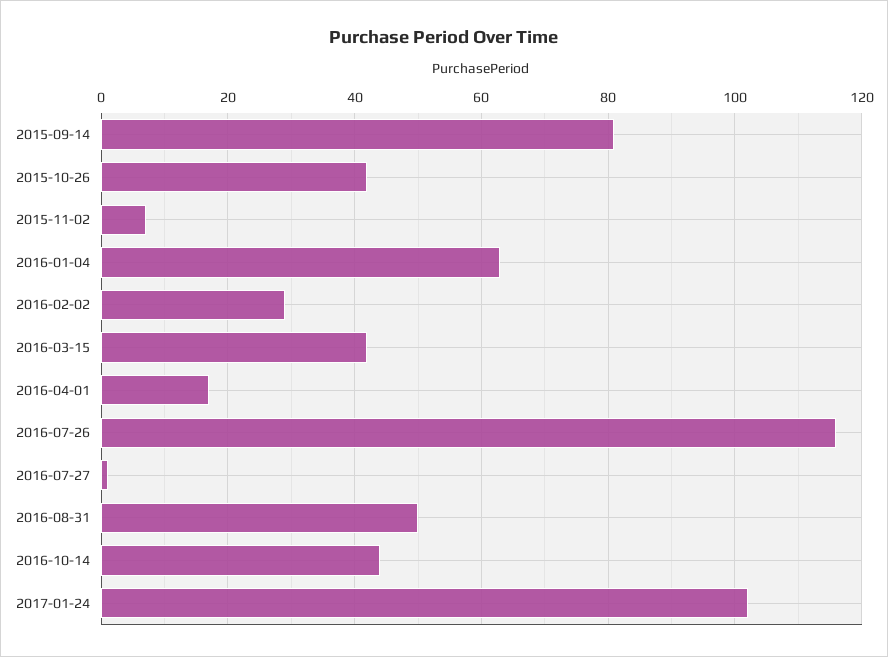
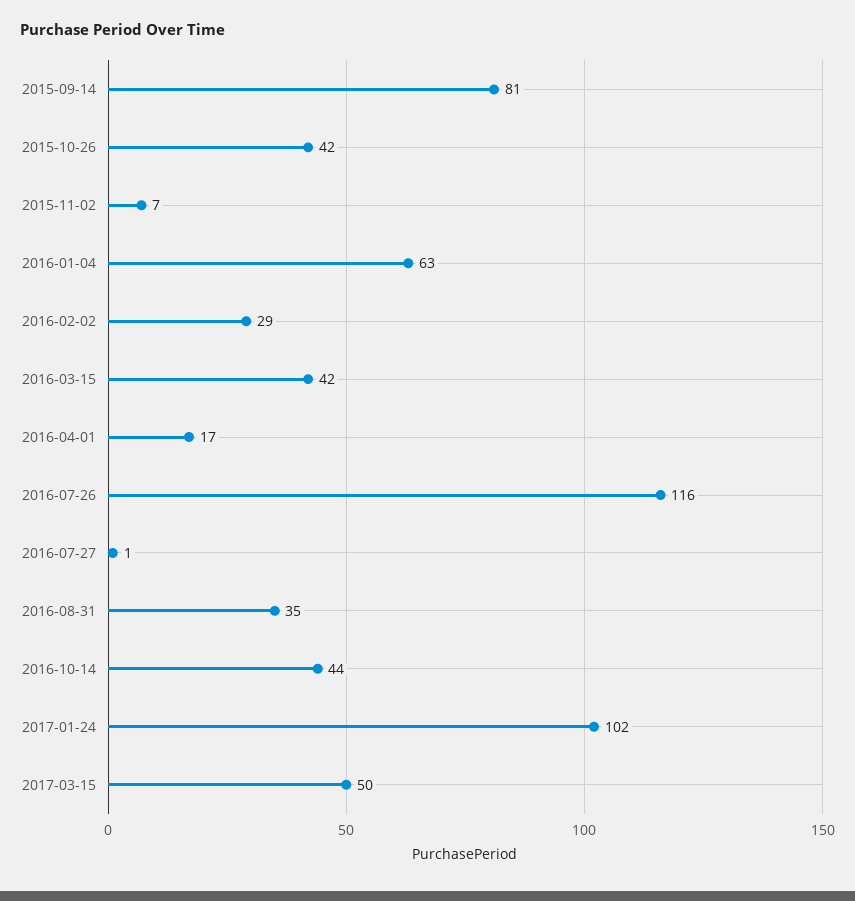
2016-08-31: 50 -> 35
2017-03-15: none -> 50

